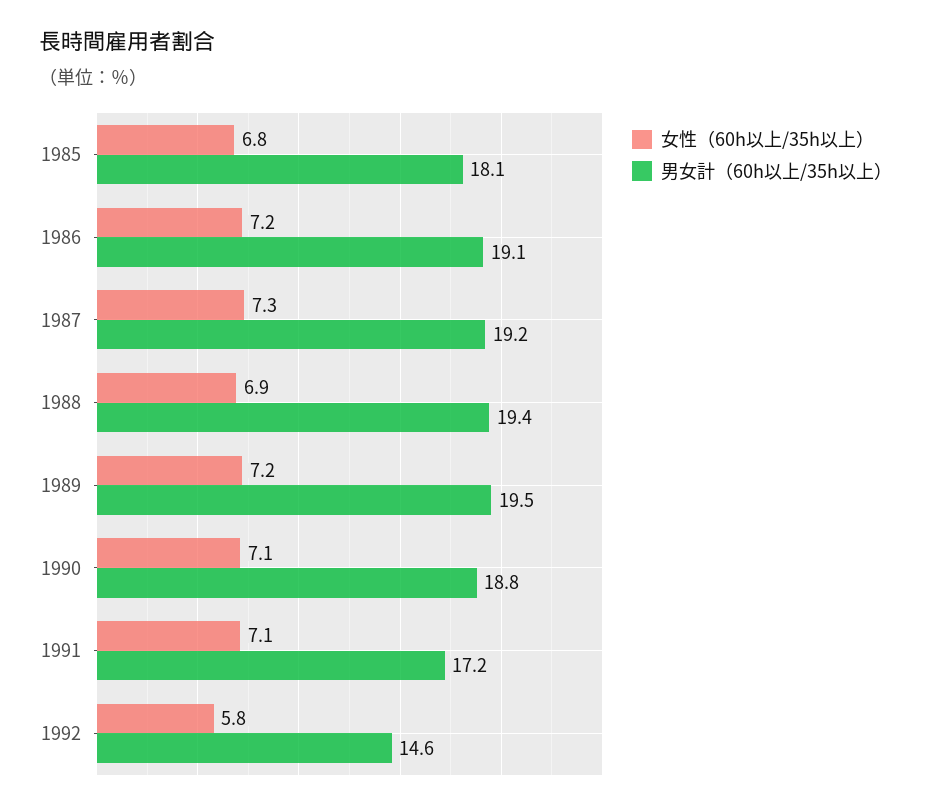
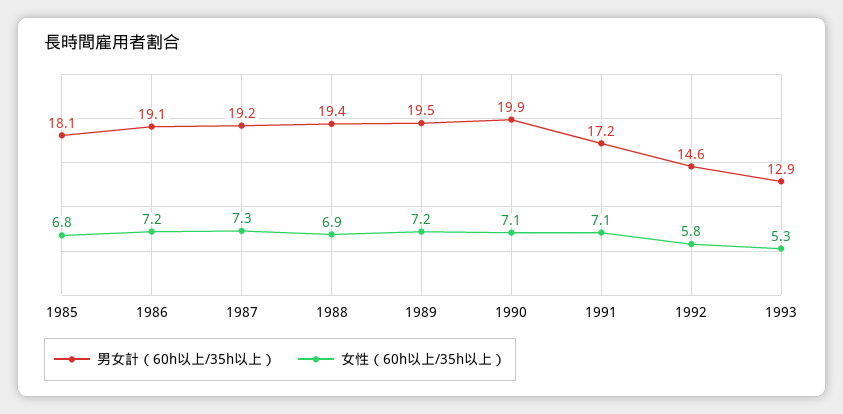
男女計（60h以上/35h以上）, 1990: 18.8 -> 19.9
男女計（60h以上/35h以上）, 1993: none -> 12.9
女性（60h以上/35h以上）, 1993: none -> 5.3

